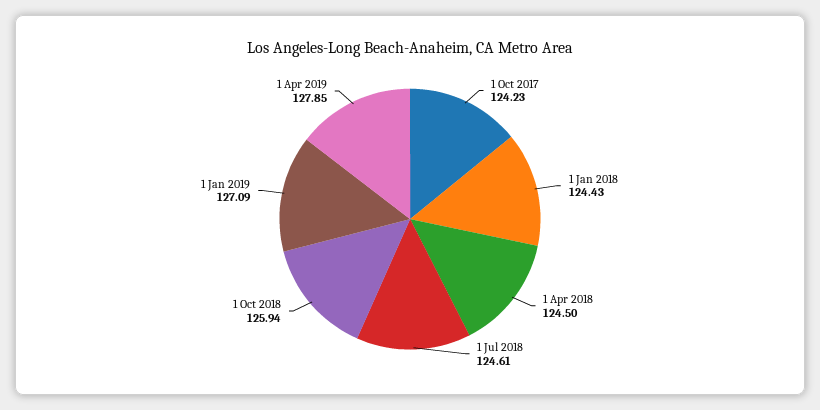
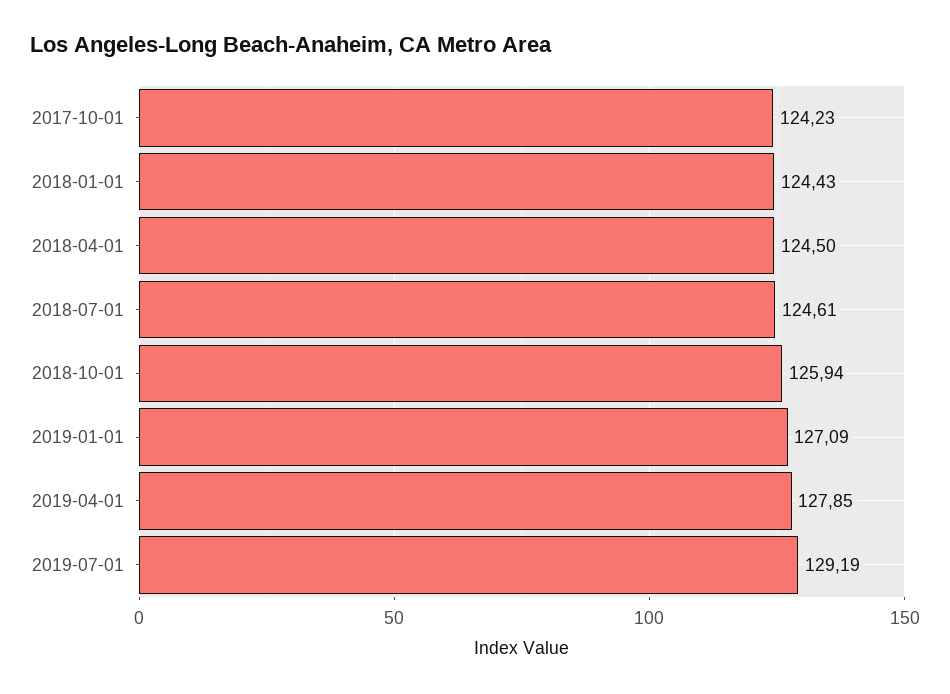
2019-07-01: none -> 129.19

